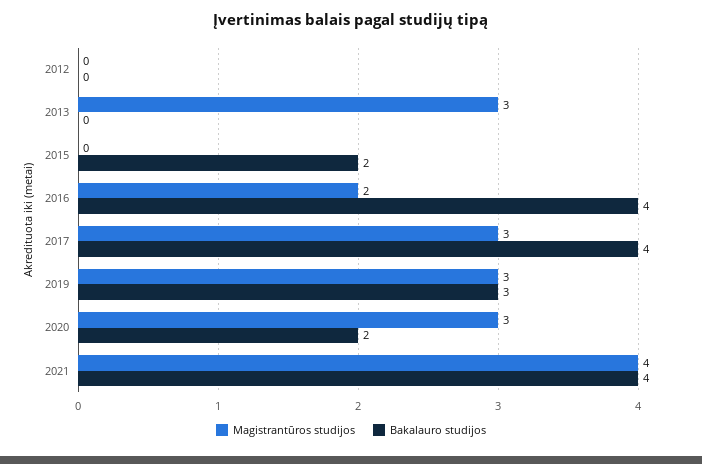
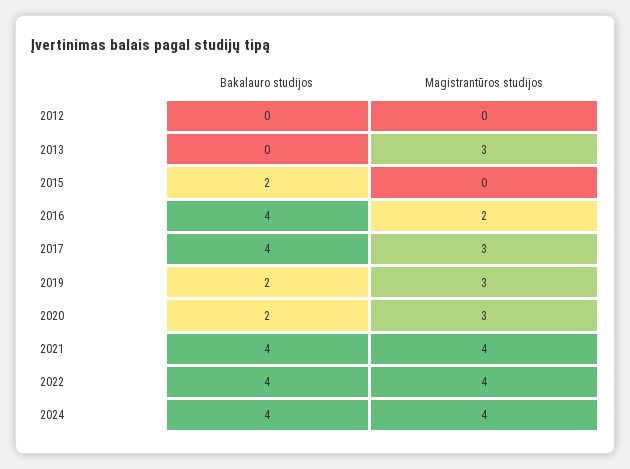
Bakalauro studijos, 2019: 3 -> 2
Bakalauro studijos, 2022: none -> 4
Magistrantūros studijos, 2022: none -> 4
Bakalauro studijos, 2024: none -> 4
Magistrantūros studijos, 2024: none -> 4

